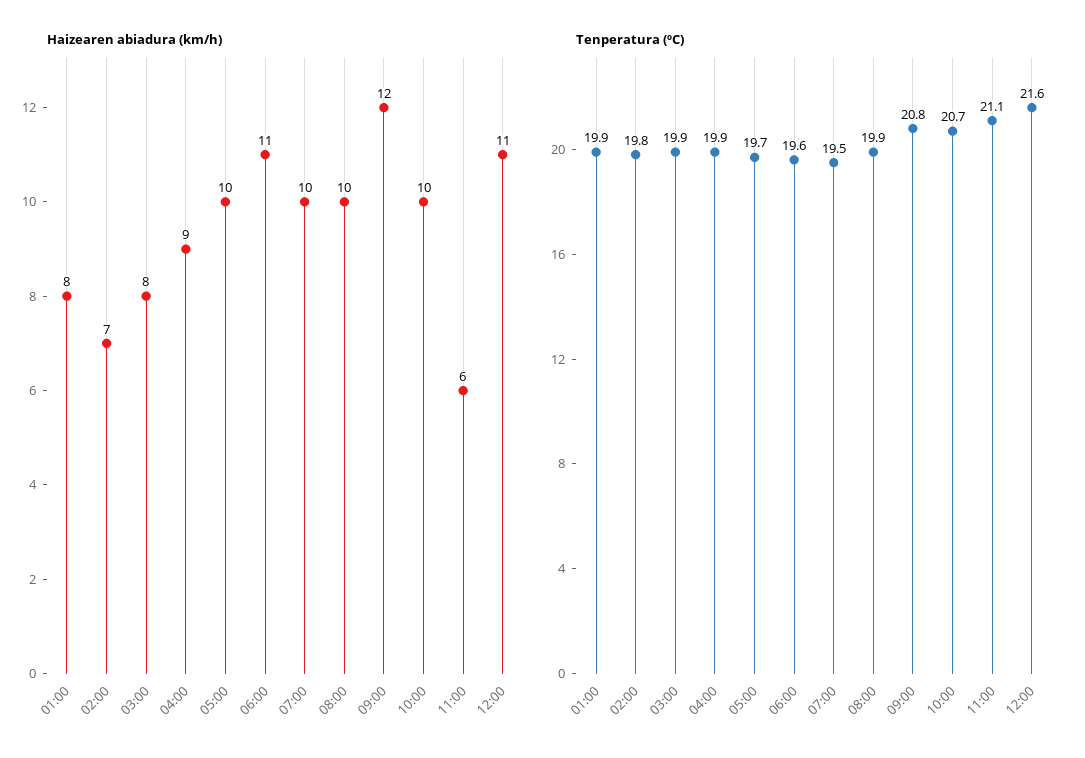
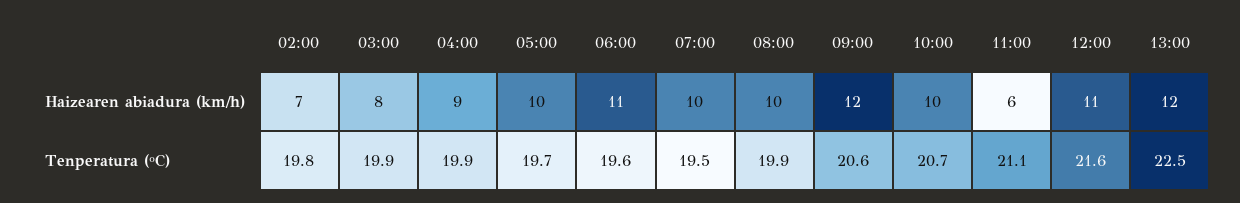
Haizearen abiadura (km/h), 01:00: 8 -> none
Tenperatura (ºC), 01:00: 19.9 -> none
Tenperatura (ºC), 09:00: 20.8 -> 20.6
Haizearen abiadura (km/h), 13:00: none -> 12
Tenperatura (ºC), 13:00: none -> 22.5

